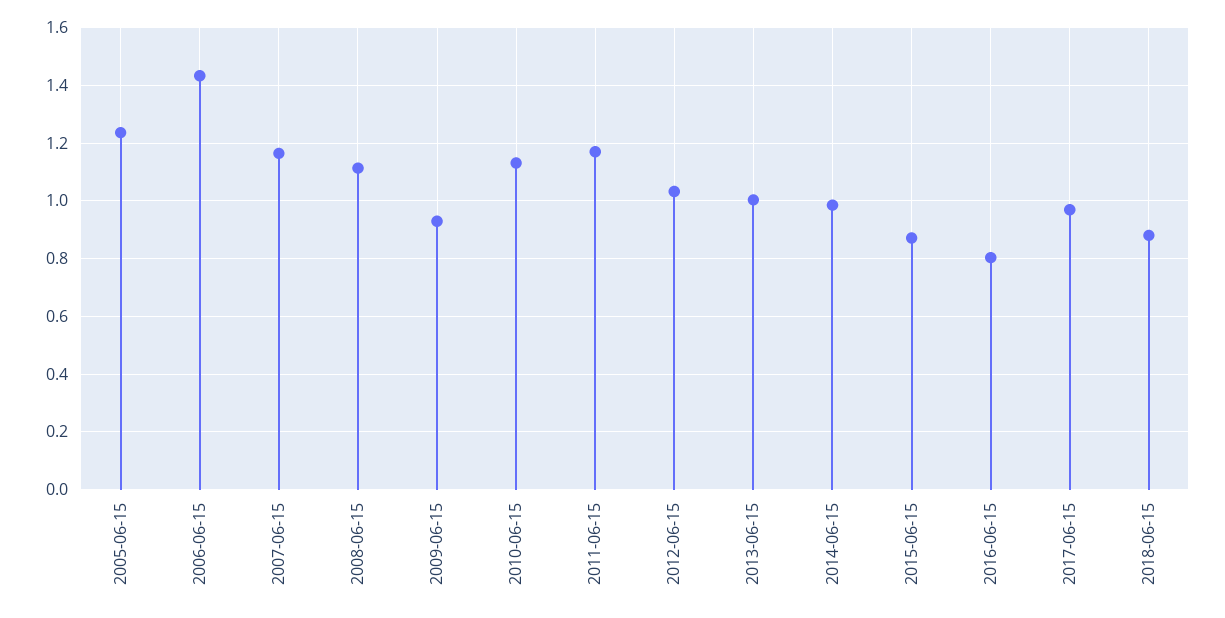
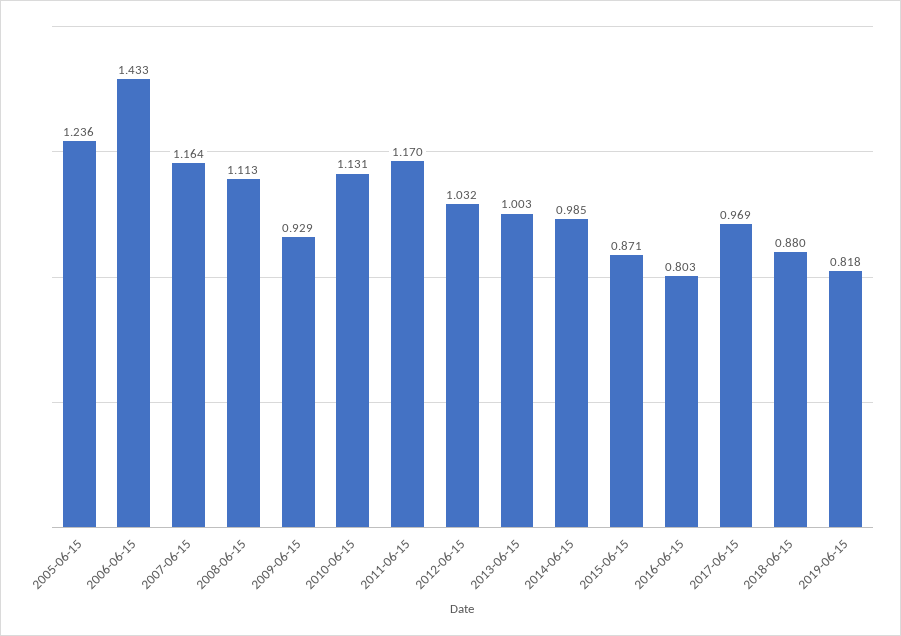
2019-06-15: none -> 0.818

